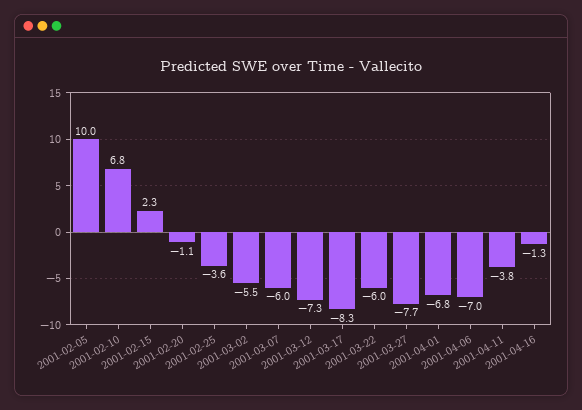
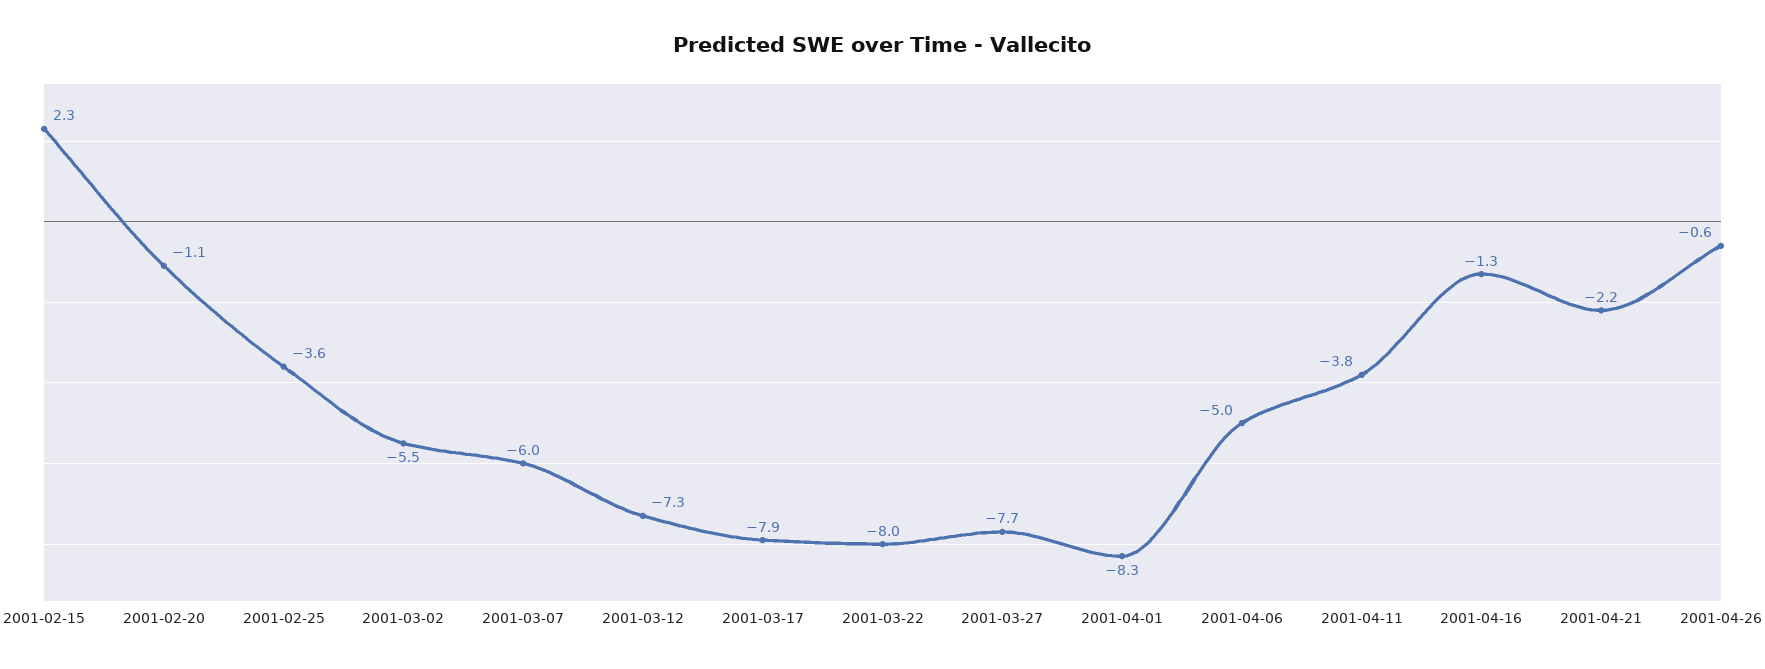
2001-02-05: 10 -> none
2001-02-10: 6.8 -> none
2001-03-17: -8.3 -> -7.9
2001-03-22: -6 -> -8
2001-04-01: -6.8 -> -8.3
2001-04-06: -7 -> -5
2001-04-21: none -> -2.2
2001-04-26: none -> -0.6

